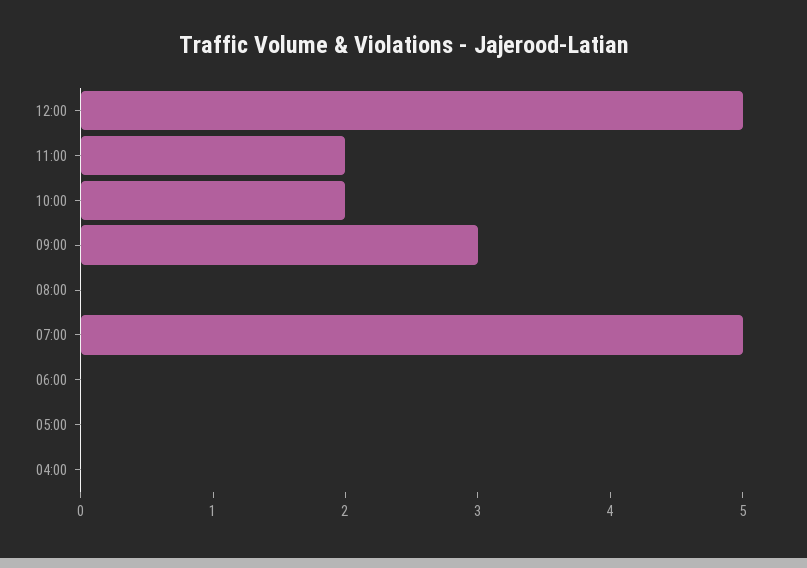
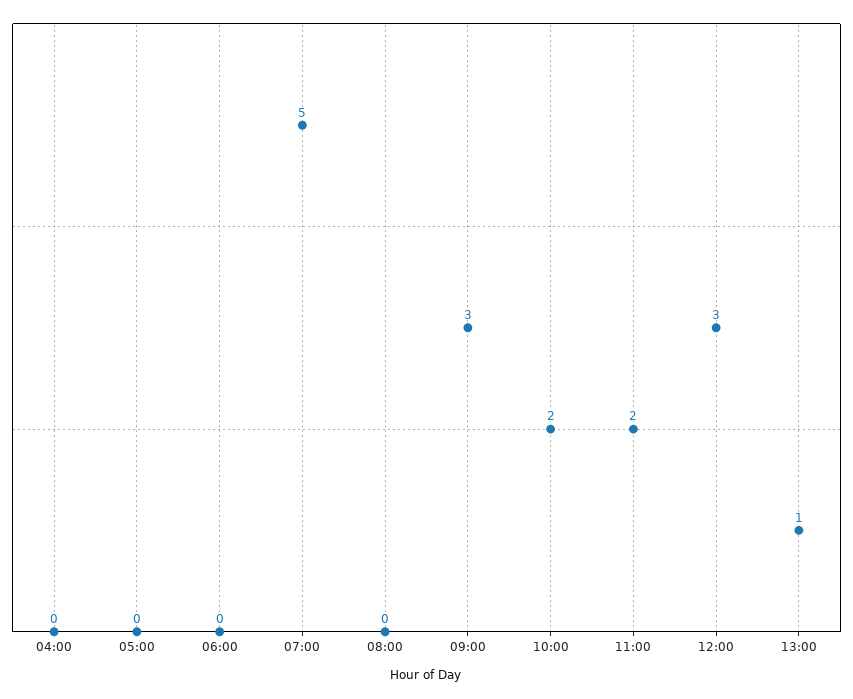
12:00: 5 -> 3
13:00: none -> 1

